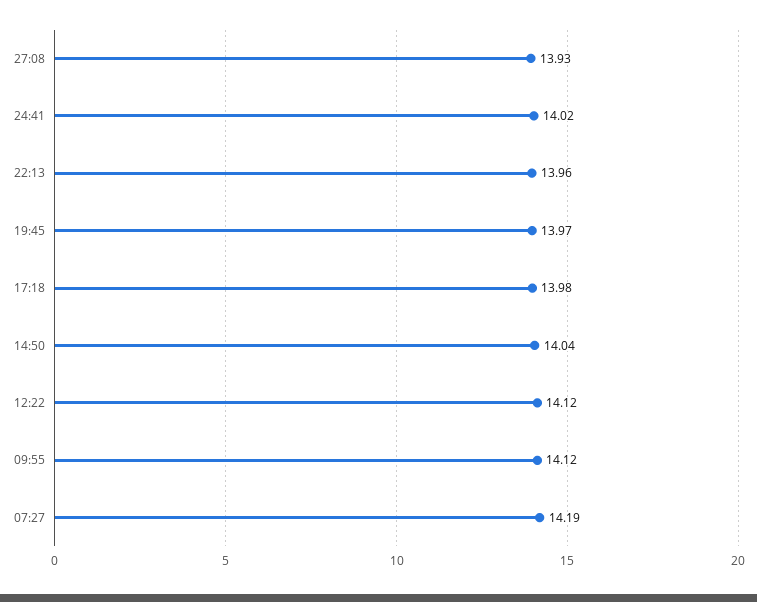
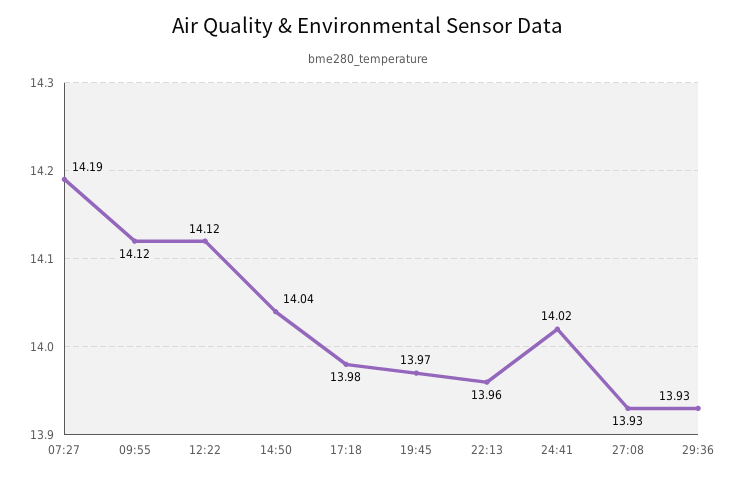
29:36: none -> 13.93

